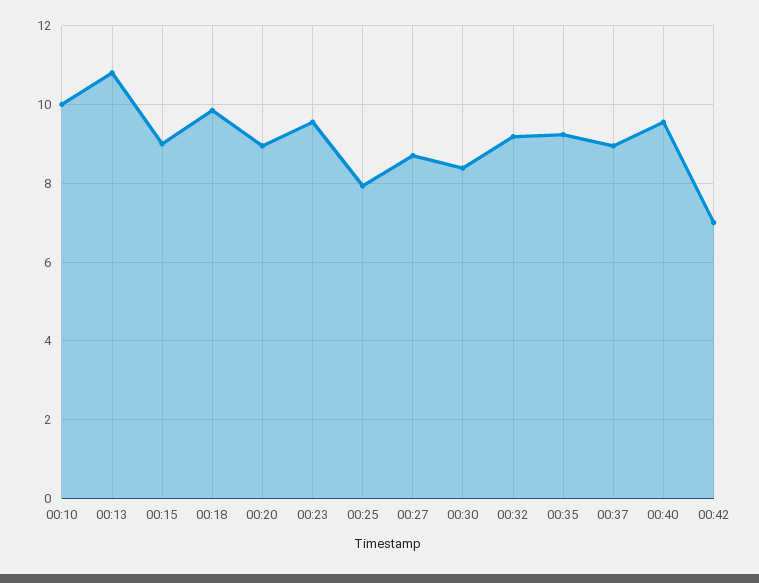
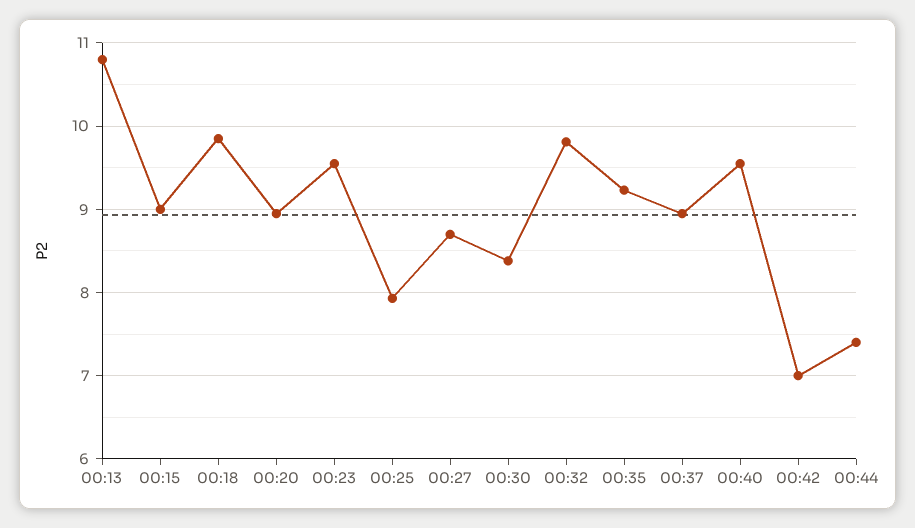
00:10: 10 -> none
00:32: 9.2 -> 9.8
00:44: none -> 7.4

